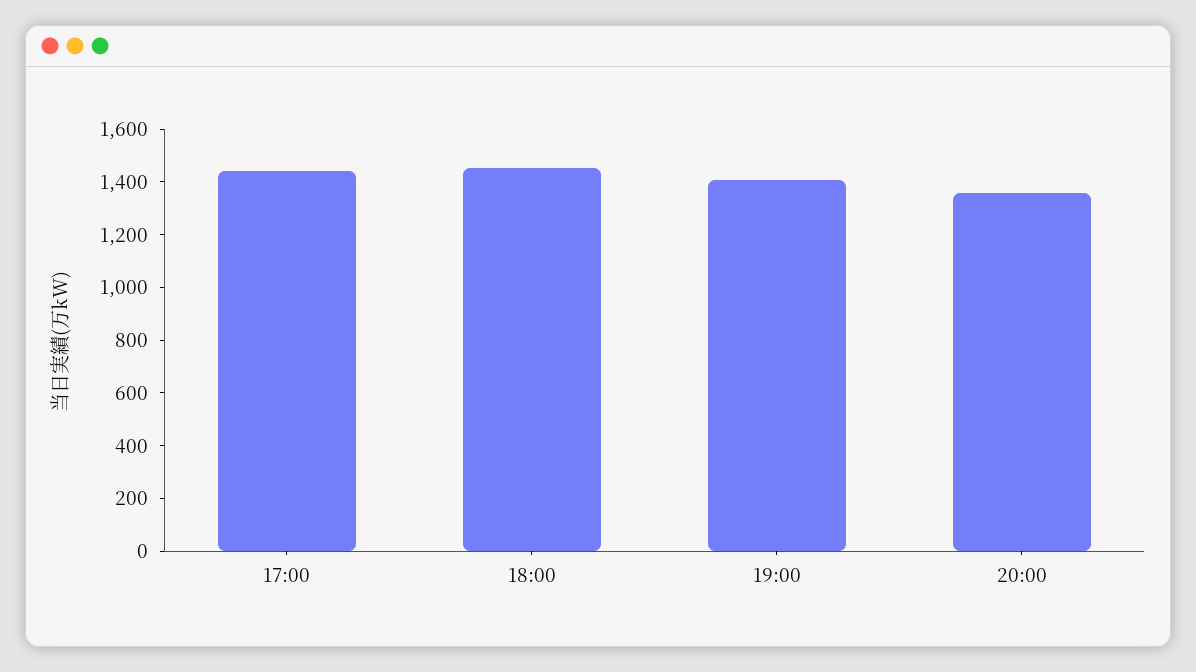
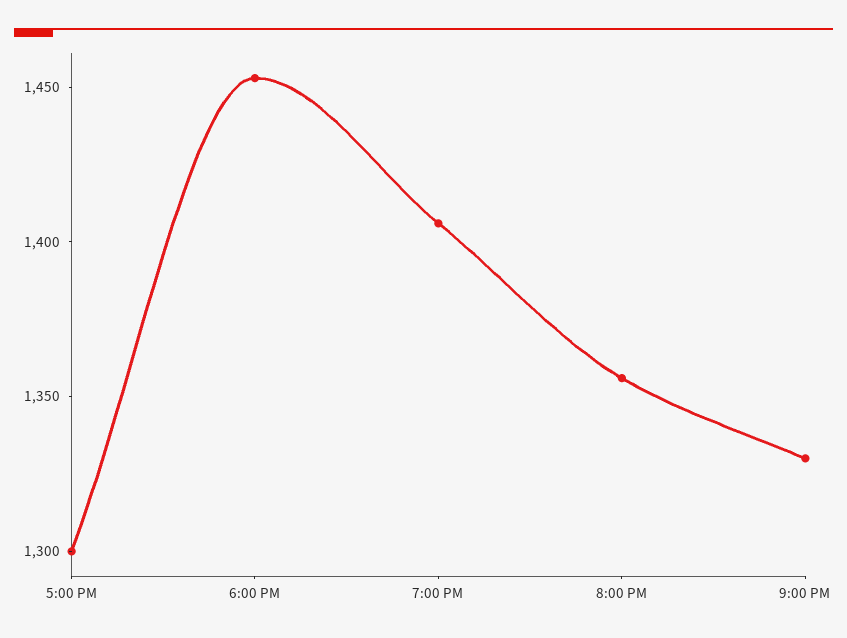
17:00: 1450 -> 1300
9:00 PM: none -> 1330

